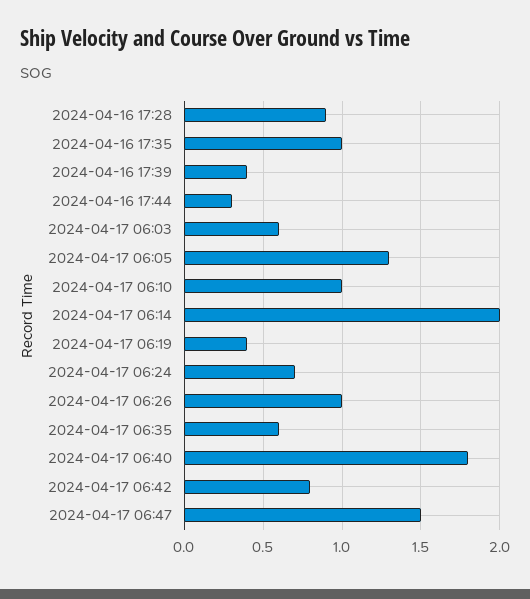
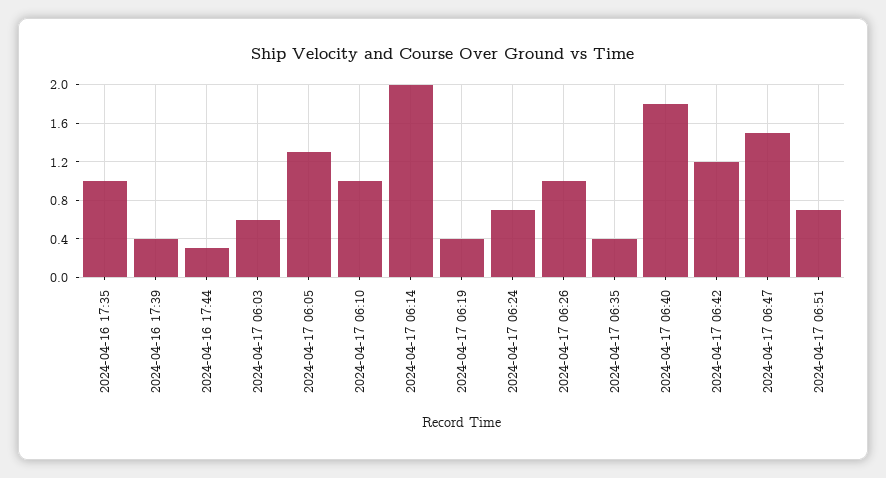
2024-04-16 17:28: 0.9 -> none
2024-04-17 06:35: 0.6 -> 0.4
2024-04-17 06:42: 0.8 -> 1.2
2024-04-17 06:51: none -> 0.7

